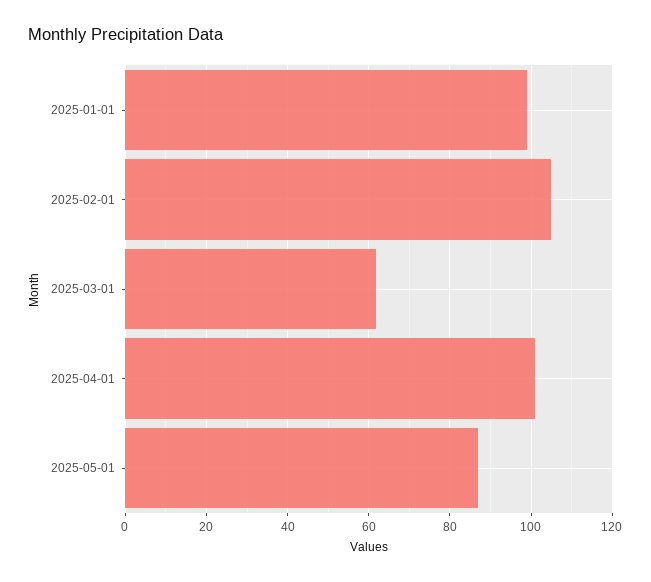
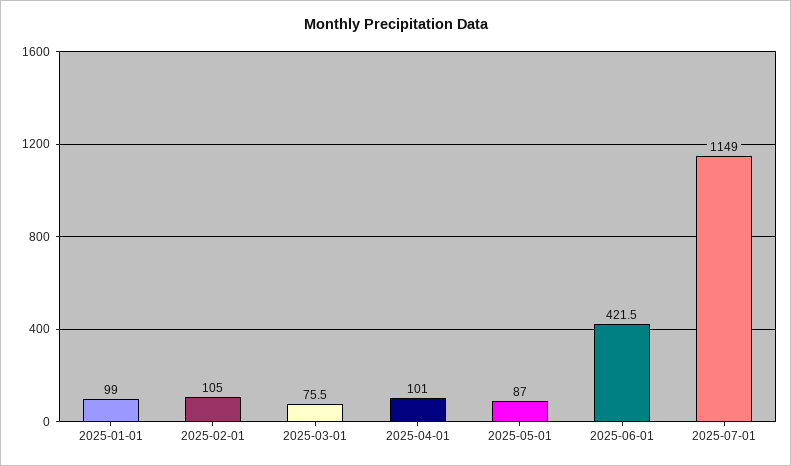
2025-03-01: 62 -> 75.5
2025-06-01: none -> 421.5
2025-07-01: none -> 1149

